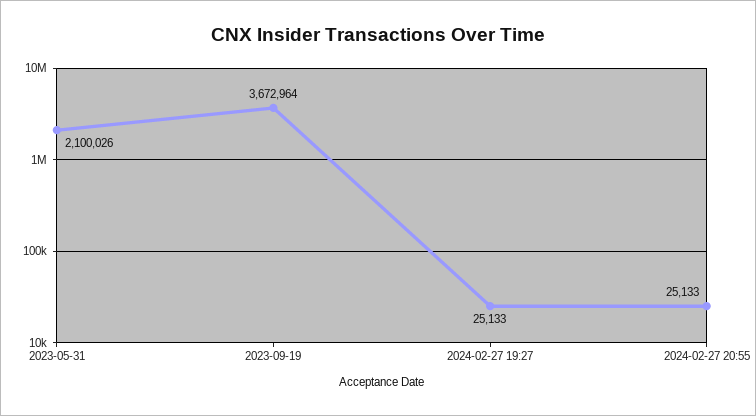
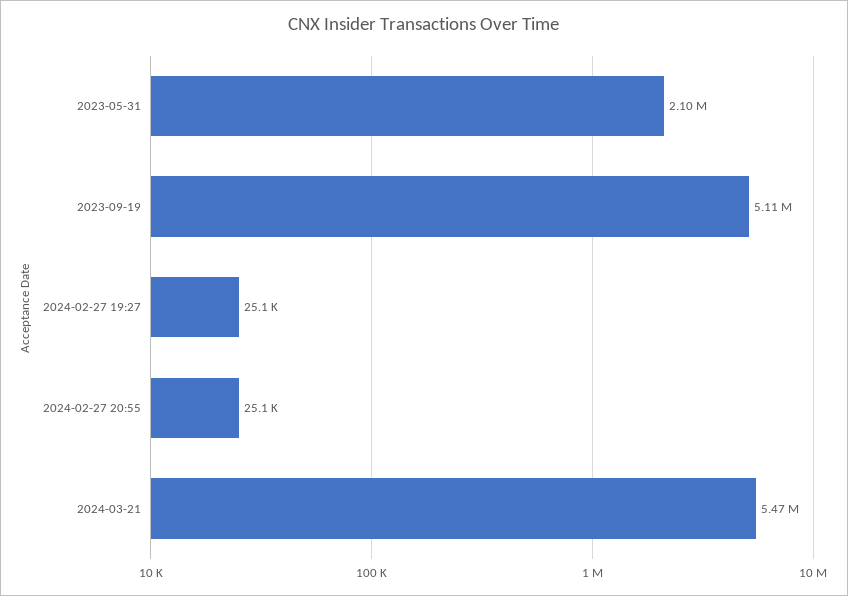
2023-09-19: 3672964 -> 5110000
2024-03-21: none -> 5470000

